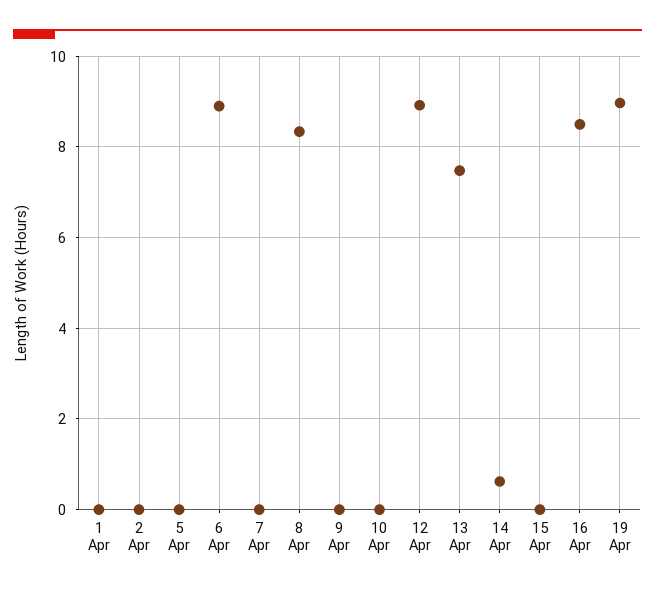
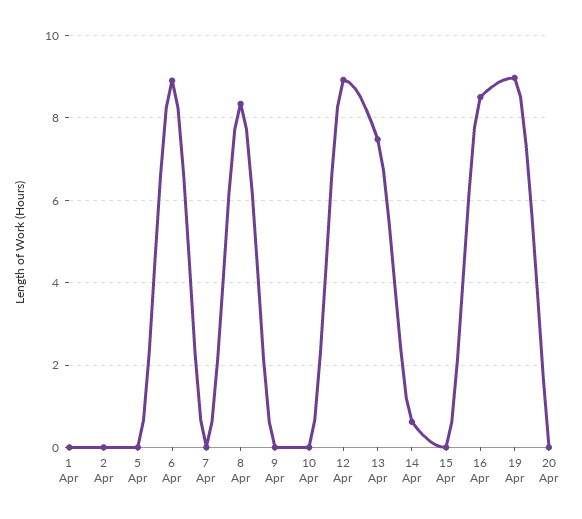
20 Apr: none -> 0

